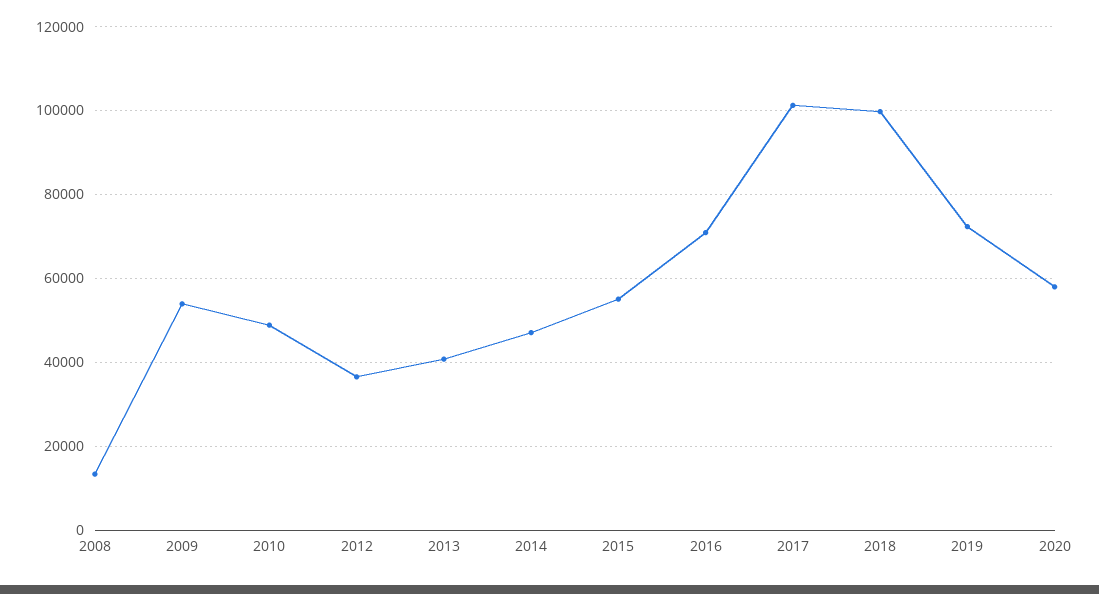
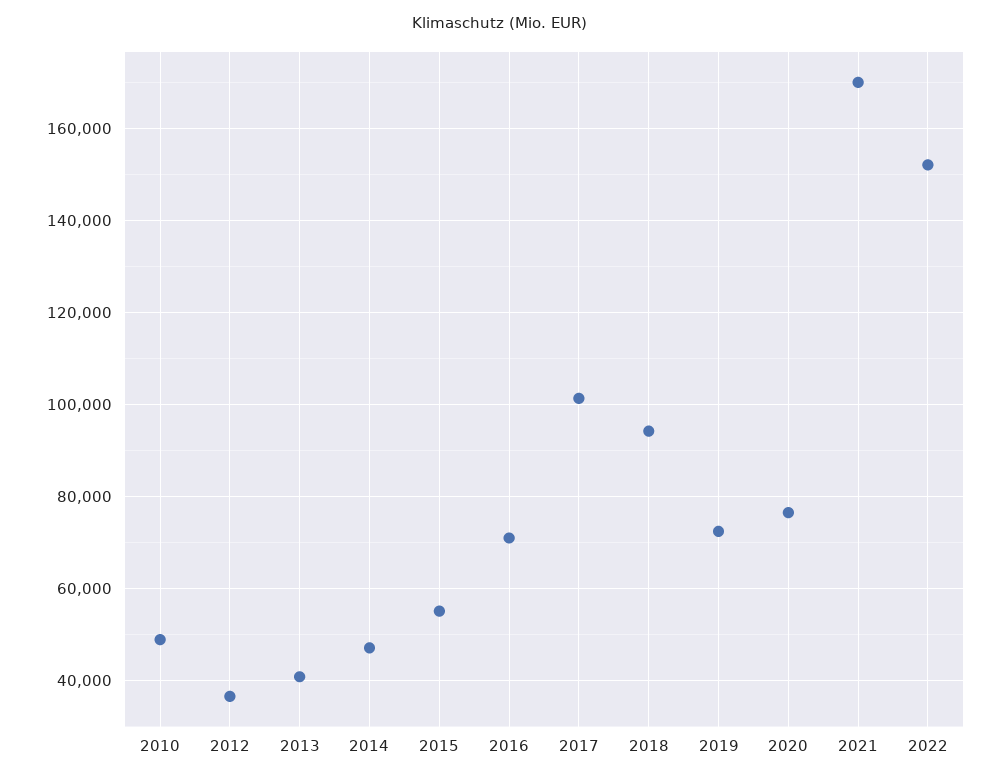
2008: 14000 -> none
2009: 54000 -> none
2018: 100000 -> 94000
2020: 58000 -> 76000
2021: none -> 170000
2022: none -> 152000

